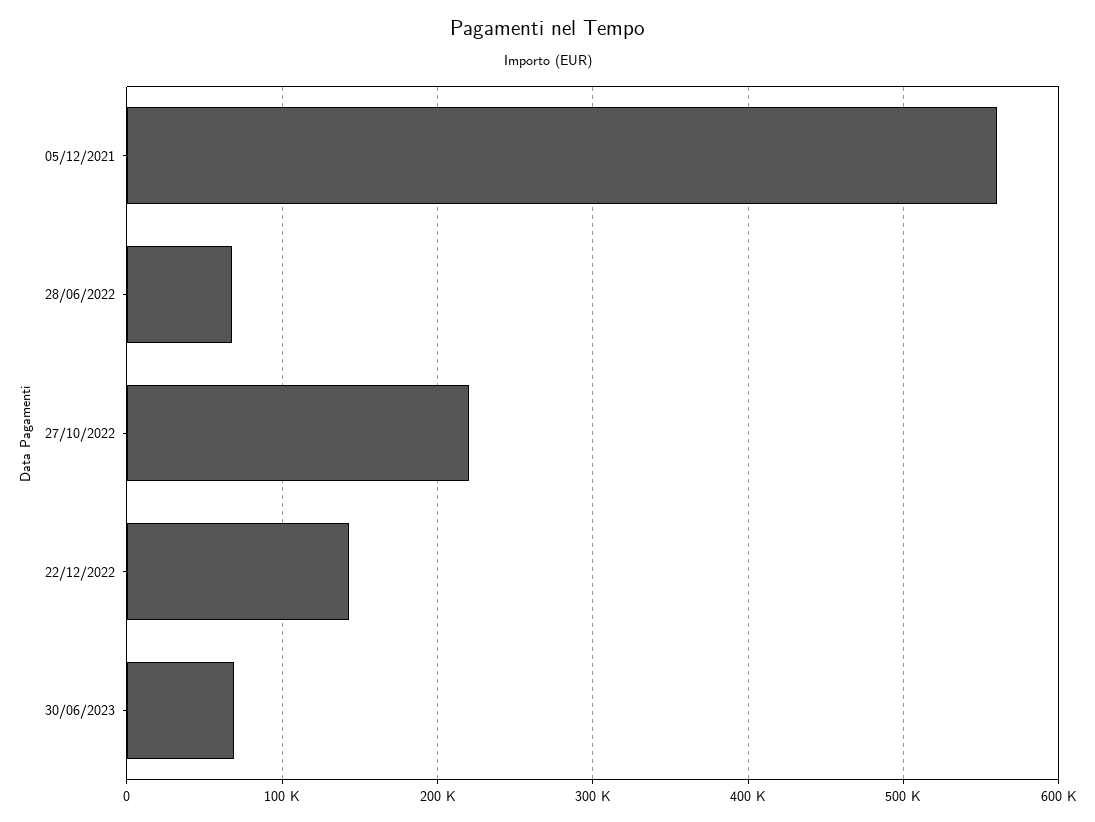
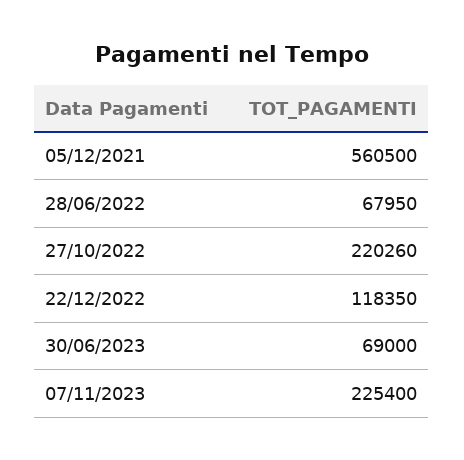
22/12/2022: 140000 -> 118350
07/11/2023: none -> 225400

